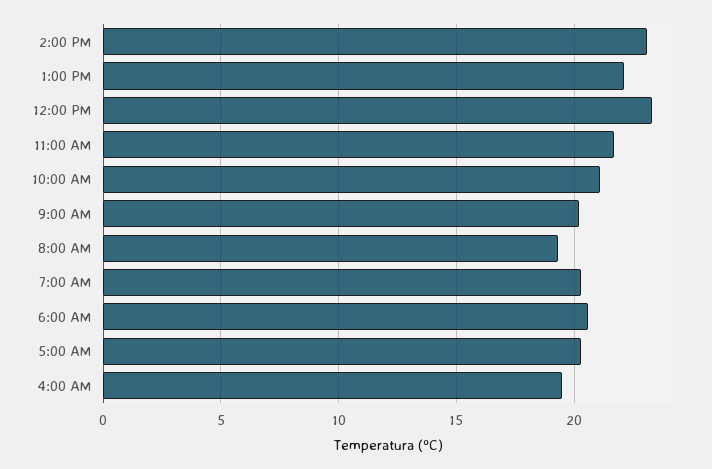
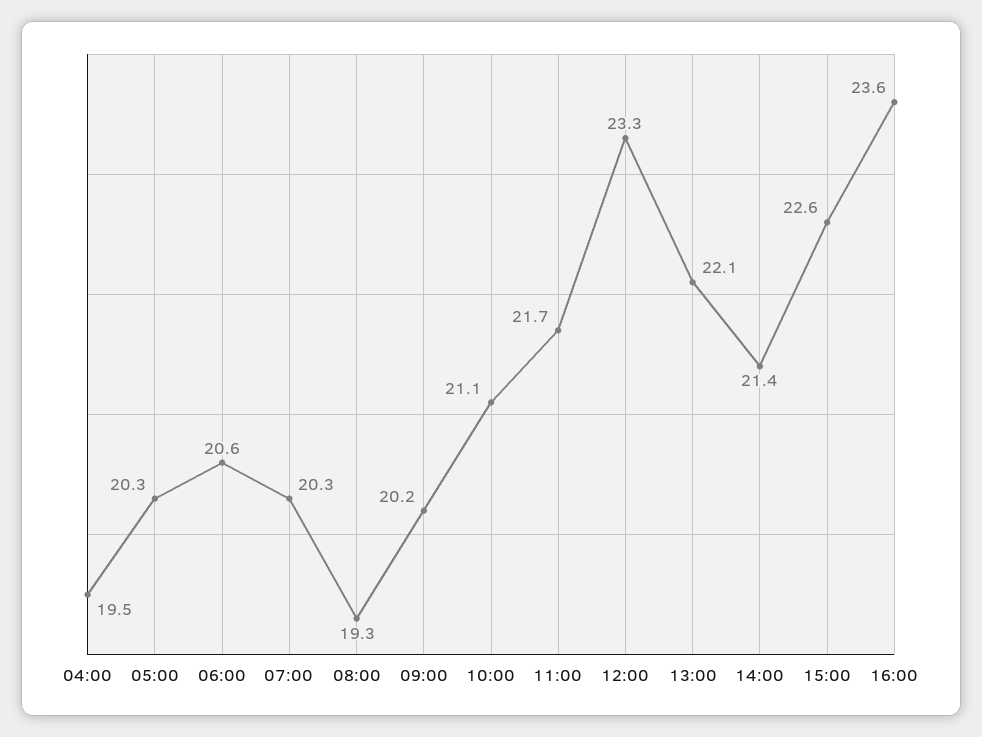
2:00 PM: 23 -> 21.4
15:00: none -> 22.6
16:00: none -> 23.6

